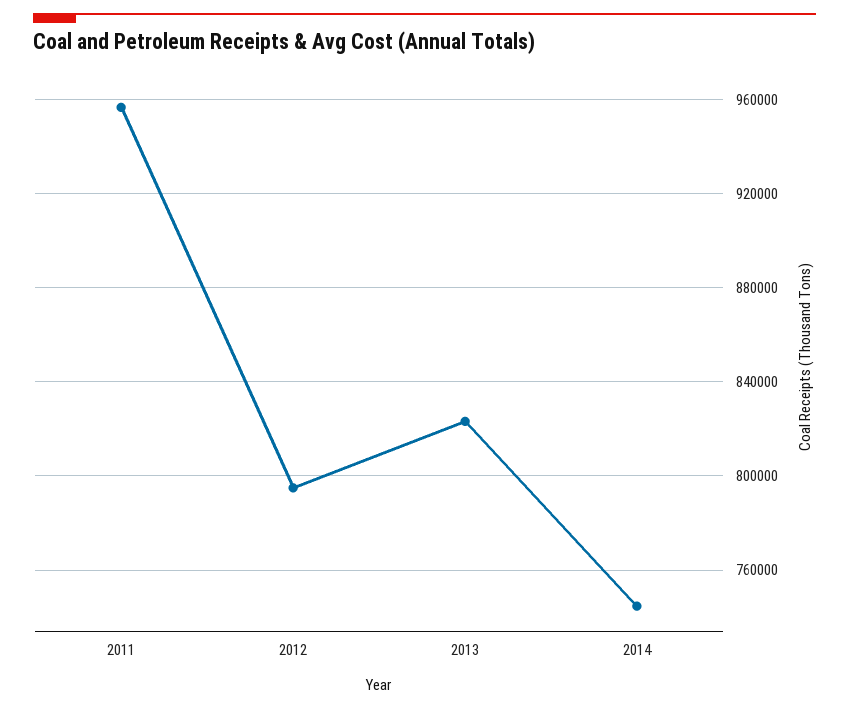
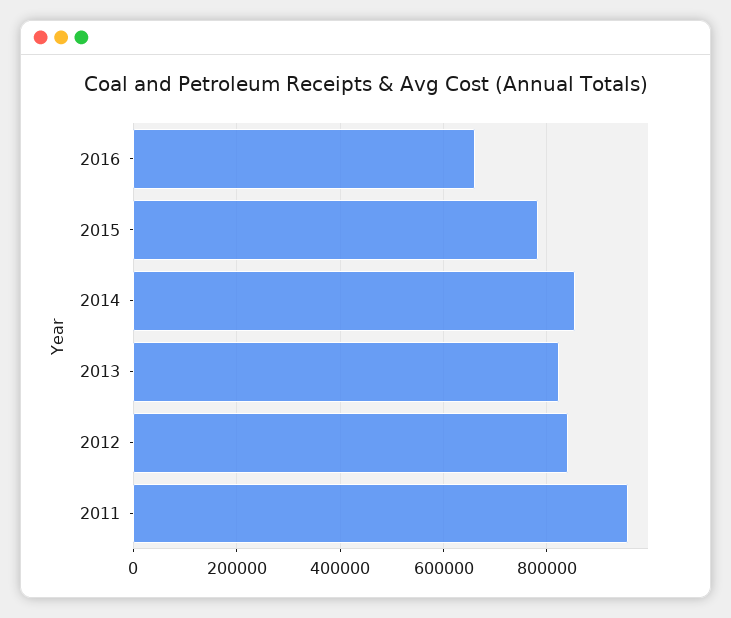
2012: 795000 -> 840000
2014: 745000 -> 860000
2016: none -> 660000
2015: none -> 780000

